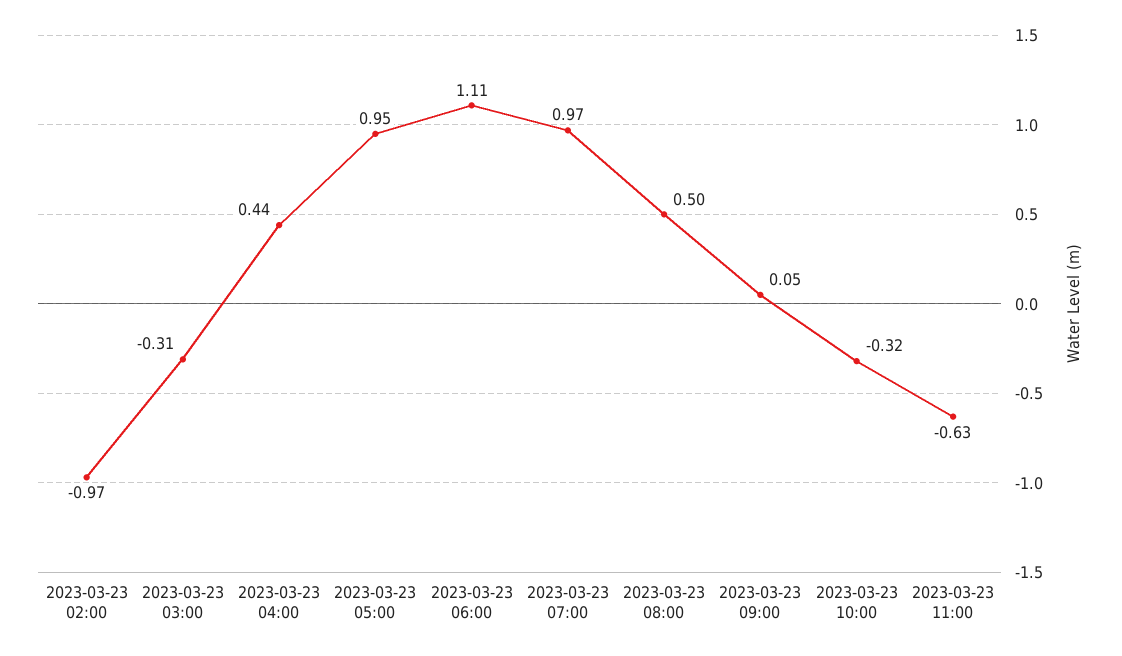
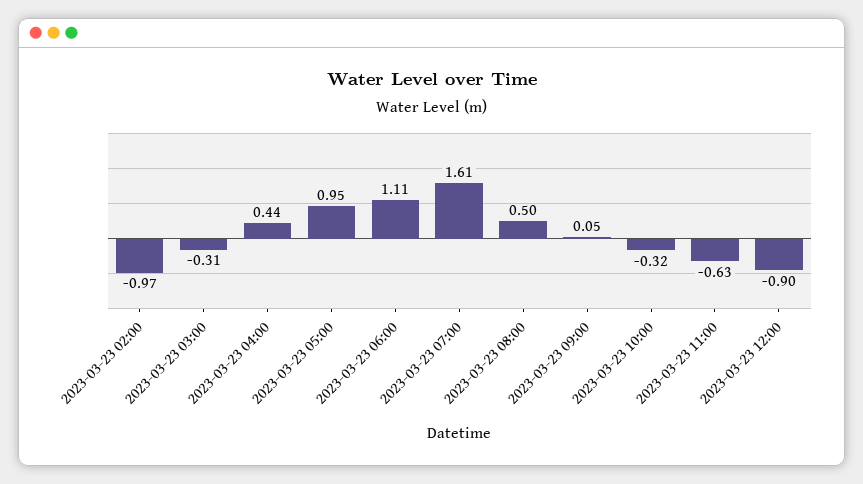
2023-03-23 07:00: 0.97 -> 1.61
2023-03-23 12:00: none -> -0.9

